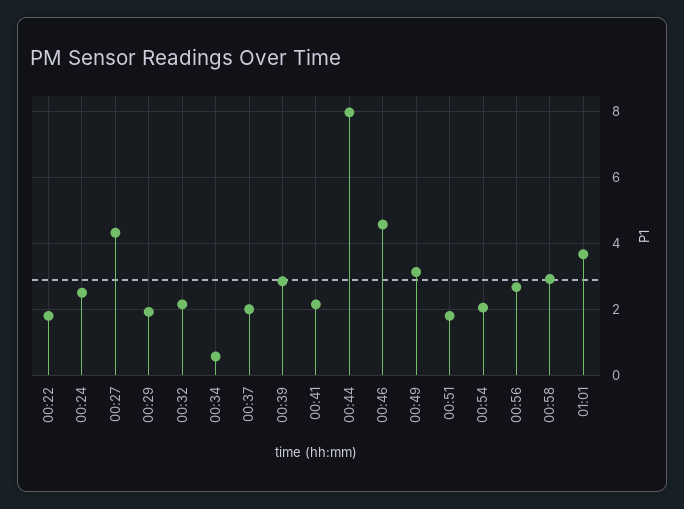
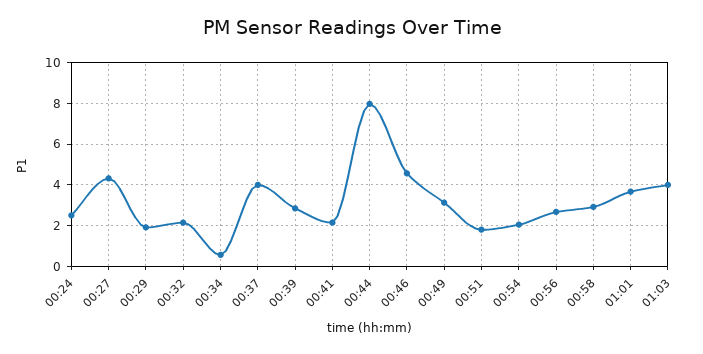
00:22: 1.8 -> none
00:37: 2 -> 4
01:03: none -> 4

